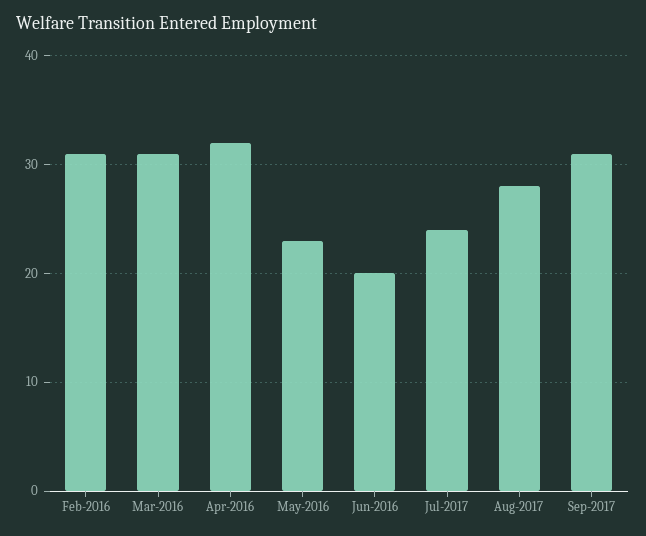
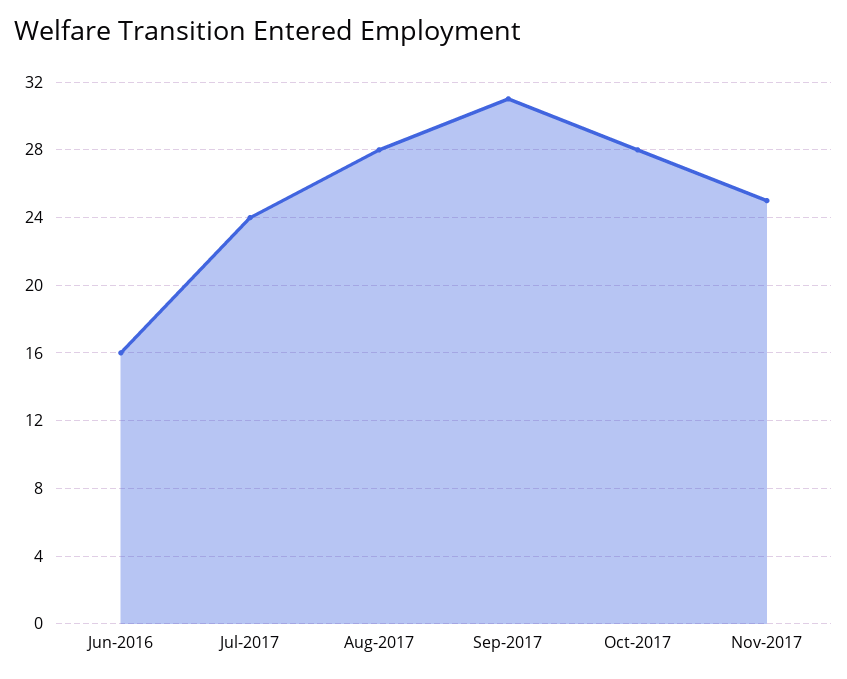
Feb-2016: 31 -> none
Mar-2016: 31 -> none
Apr-2016: 32 -> none
May-2016: 23 -> none
Jun-2016: 20 -> 16
Oct-2017: none -> 28
Nov-2017: none -> 25

